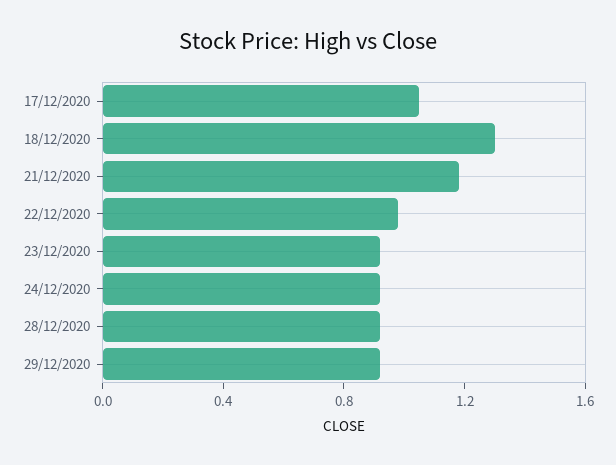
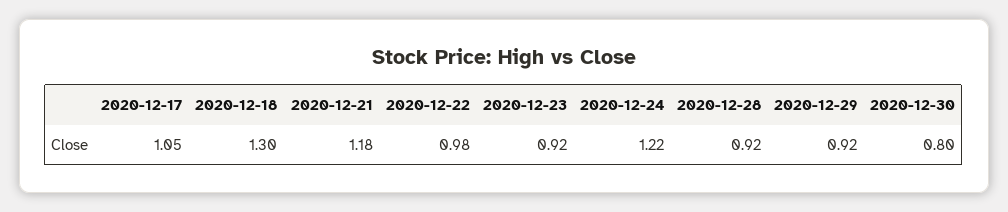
24/12/2020: 0.9 -> 1.22
2020-12-30: none -> 0.8

